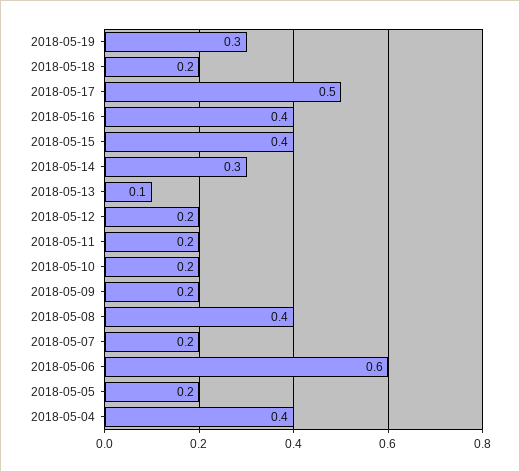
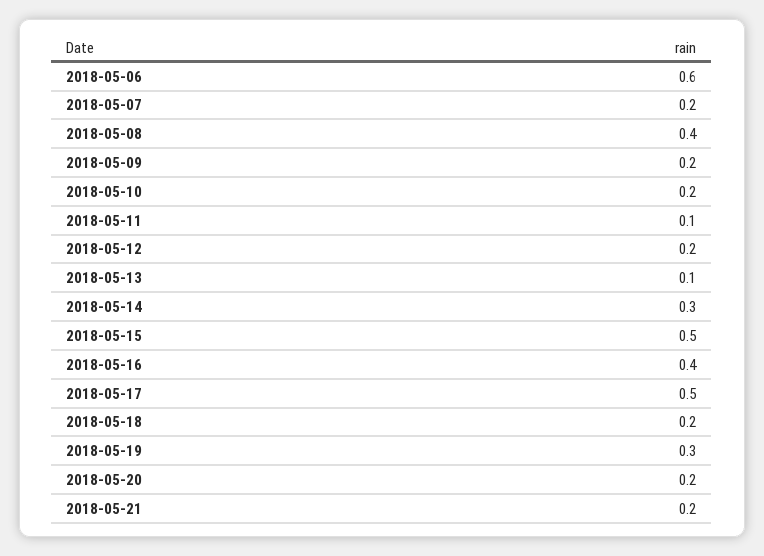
2018-05-15: 0.4 -> 0.5
2018-05-11: 0.2 -> 0.1
2018-05-05: 0.2 -> none
2018-05-04: 0.4 -> none
2018-05-20: none -> 0.2
2018-05-21: none -> 0.2

